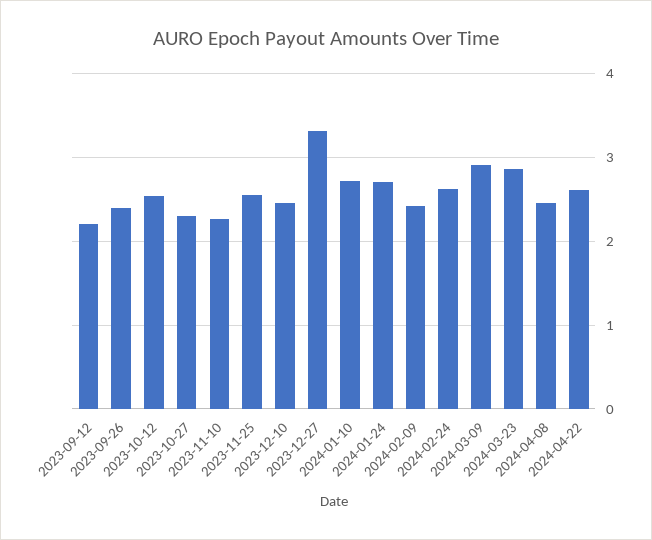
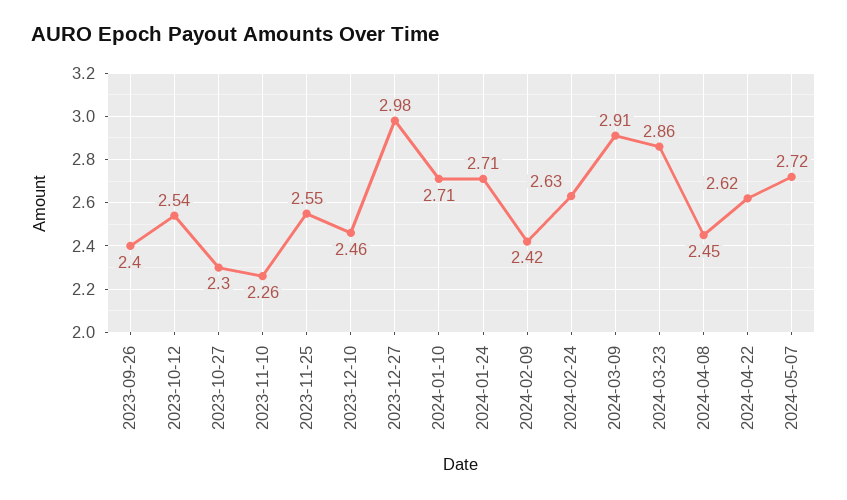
2023-09-12: 2.2 -> none
2023-12-27: 3.3 -> 2.98
2024-05-07: none -> 2.72

